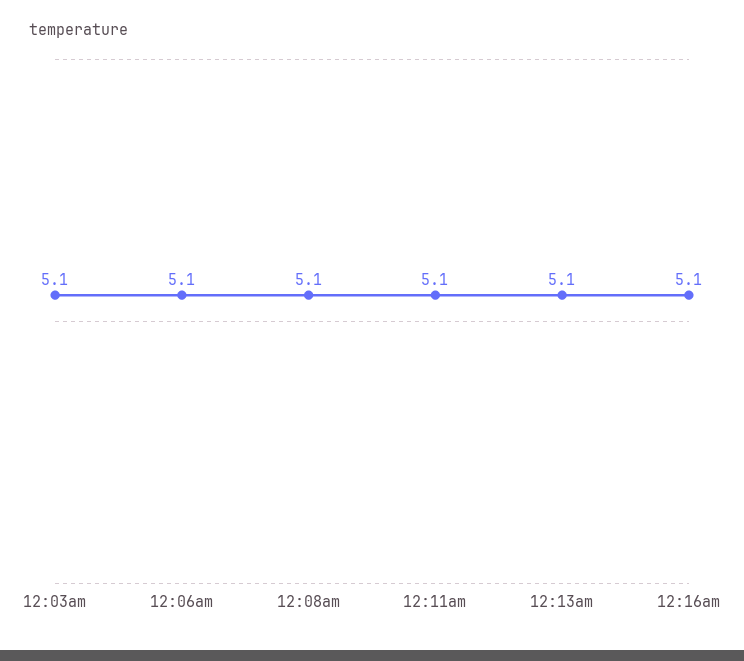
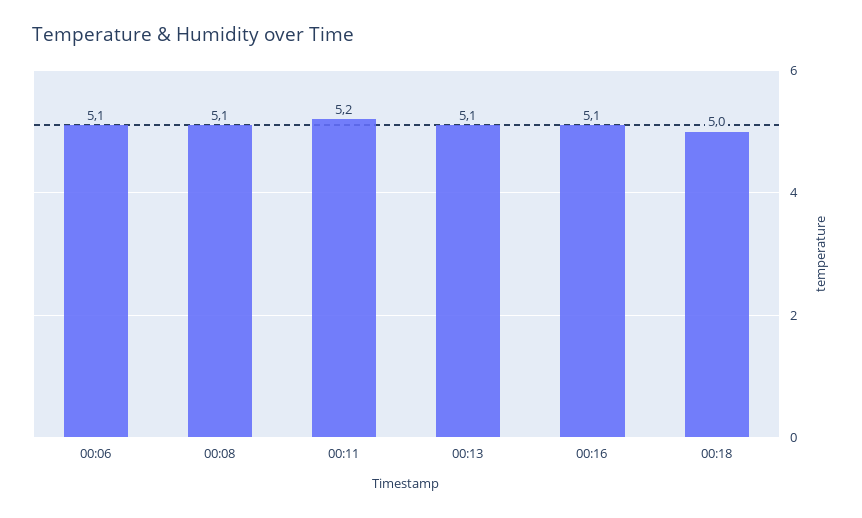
12:03am: 5.1 -> none
12:11am: 5.1 -> 5.2
00:18: none -> 5

